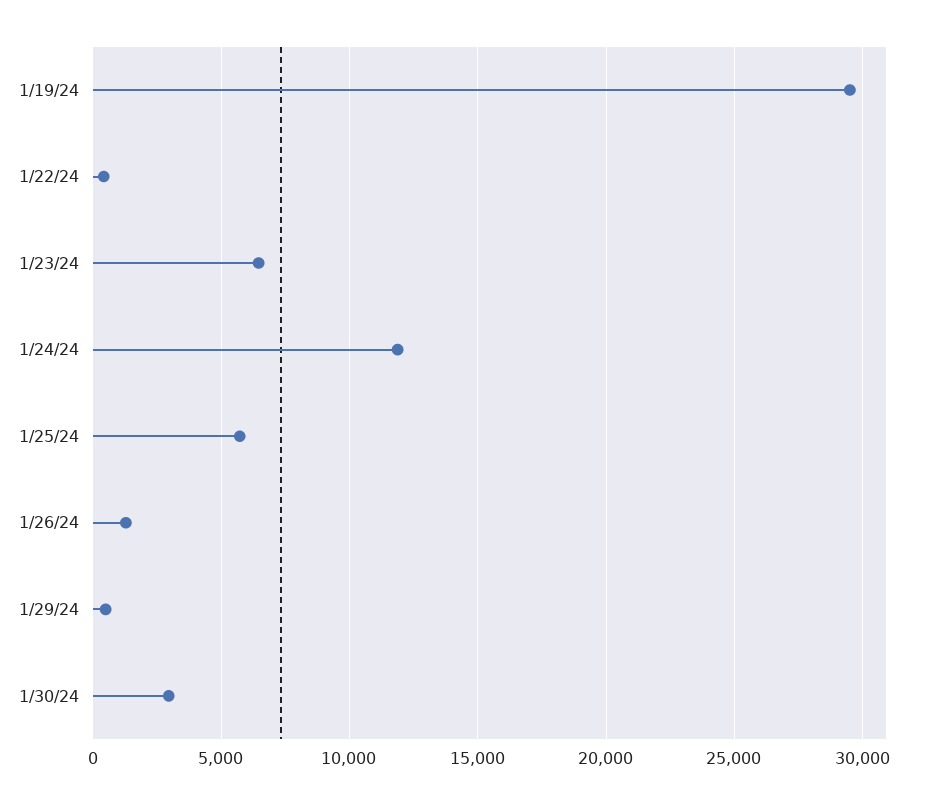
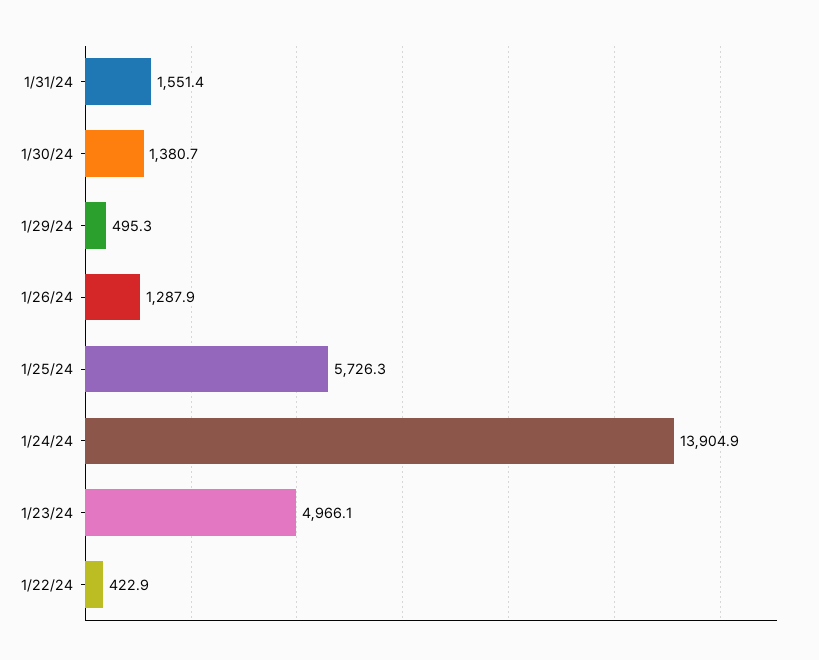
1/19/24: 29500 -> none
1/23/24: 6500 -> 4966.1
1/24/24: 12000 -> 13904.9
1/30/24: 3000 -> 1380.7
1/31/24: none -> 1551.4

